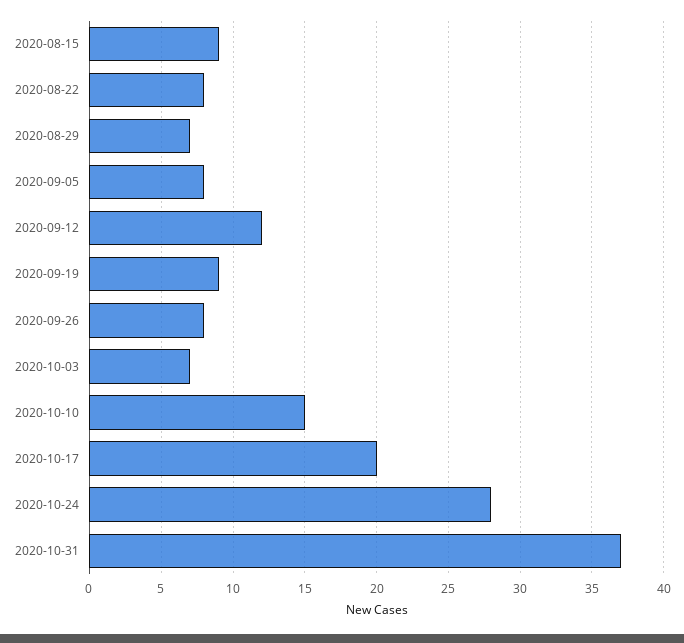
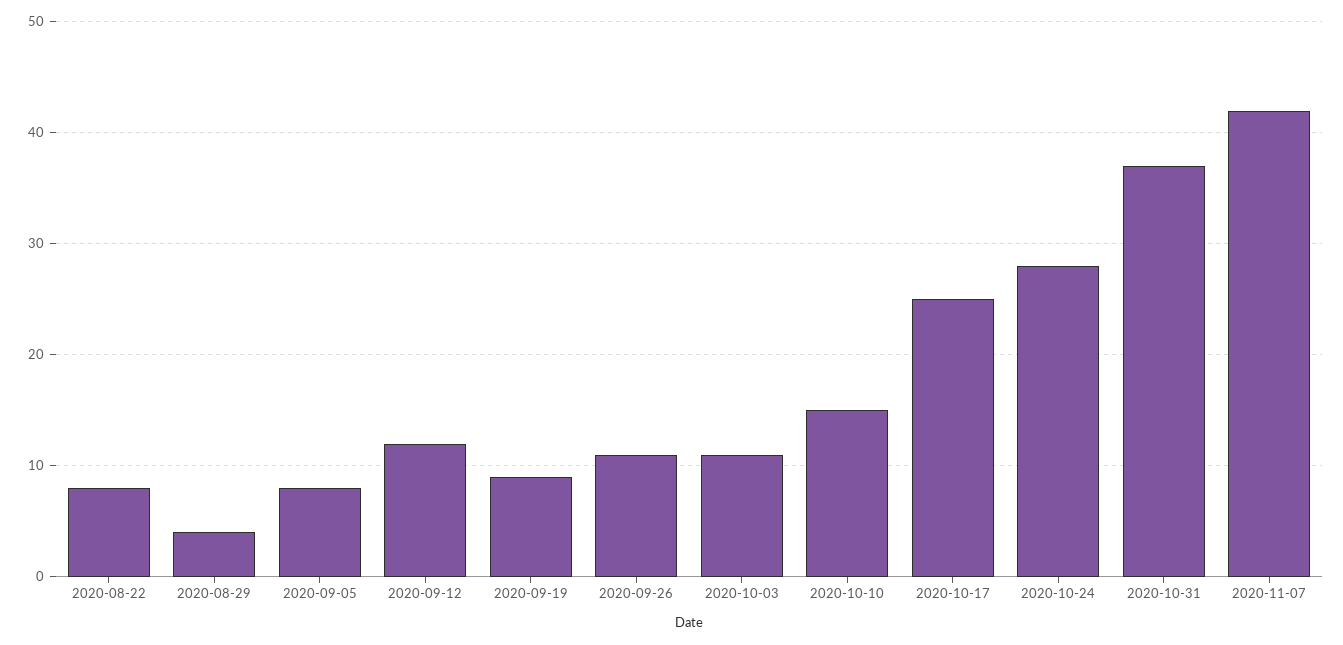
2020-08-15: 9 -> none
2020-08-29: 7 -> 4
2020-09-26: 8 -> 11
2020-10-03: 7 -> 11
2020-10-17: 20 -> 25
2020-11-07: none -> 42

